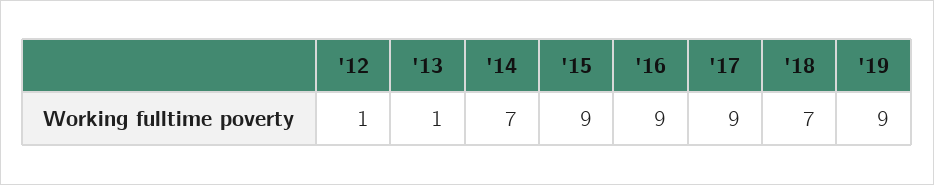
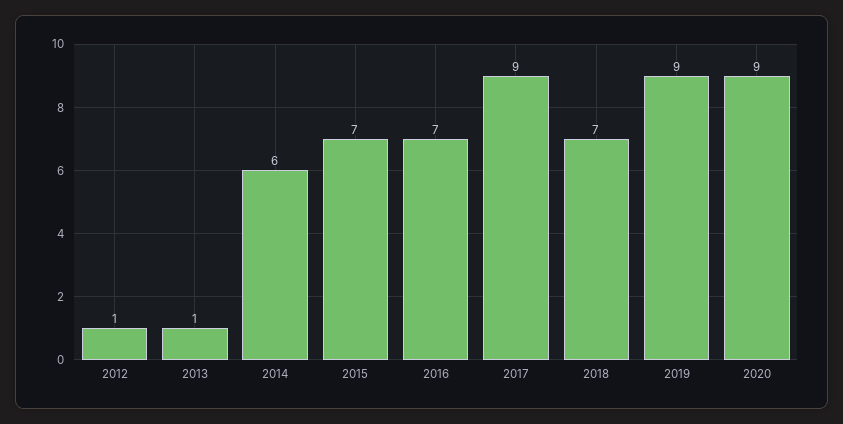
'14: 7 -> 6
'15: 9 -> 7
'16: 9 -> 7
2020: none -> 9

